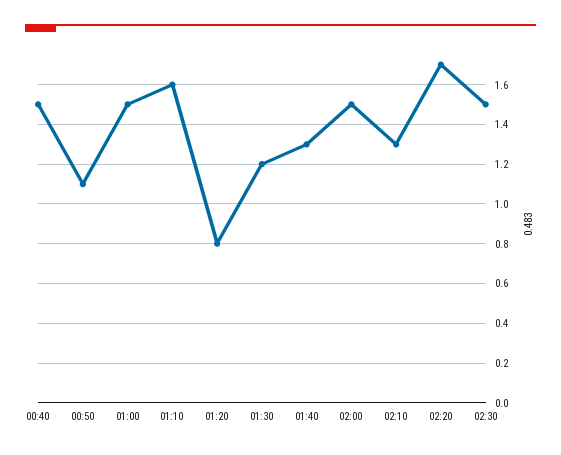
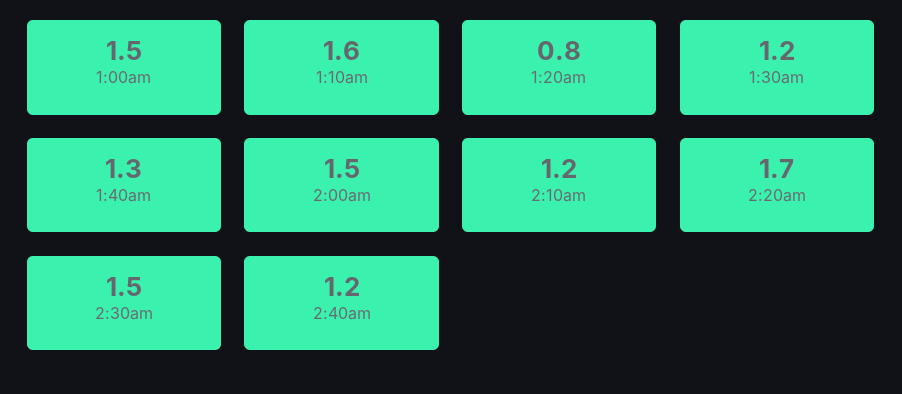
00:40: 1.5 -> none
00:50: 1.1 -> none
02:10: 1.3 -> 1.2
2:40am: none -> 1.2

